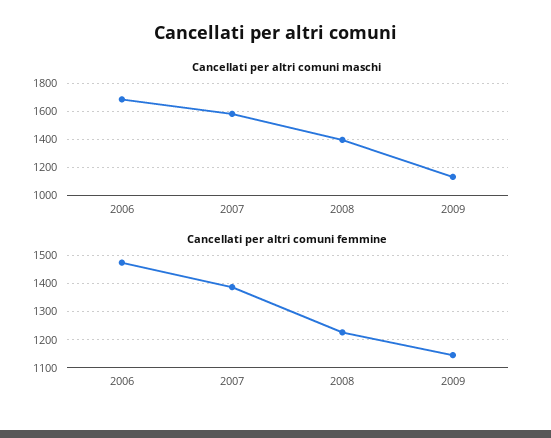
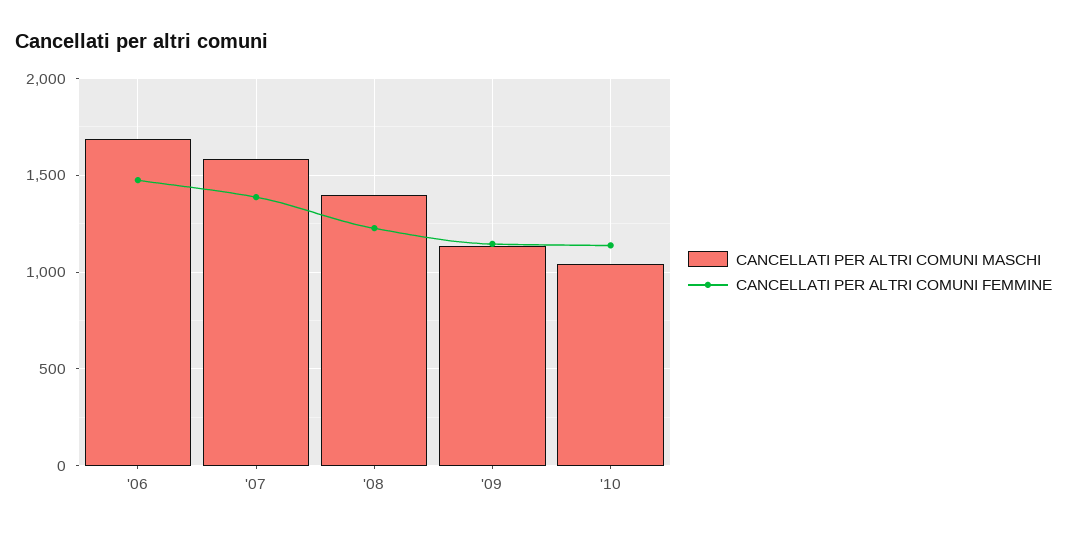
Cancellati per altri comuni maschi, '10: none -> 1050
Cancellati per altri comuni femmine, '10: none -> 1150

